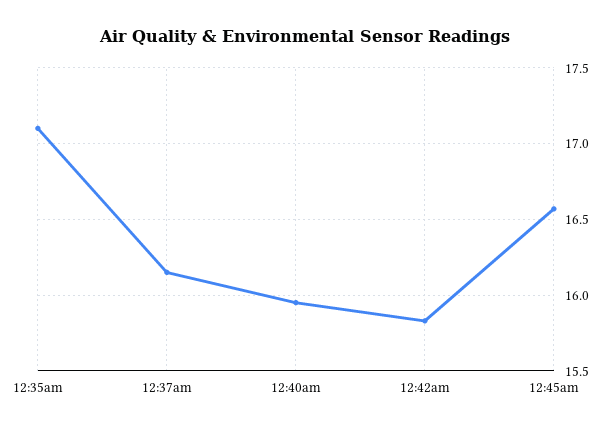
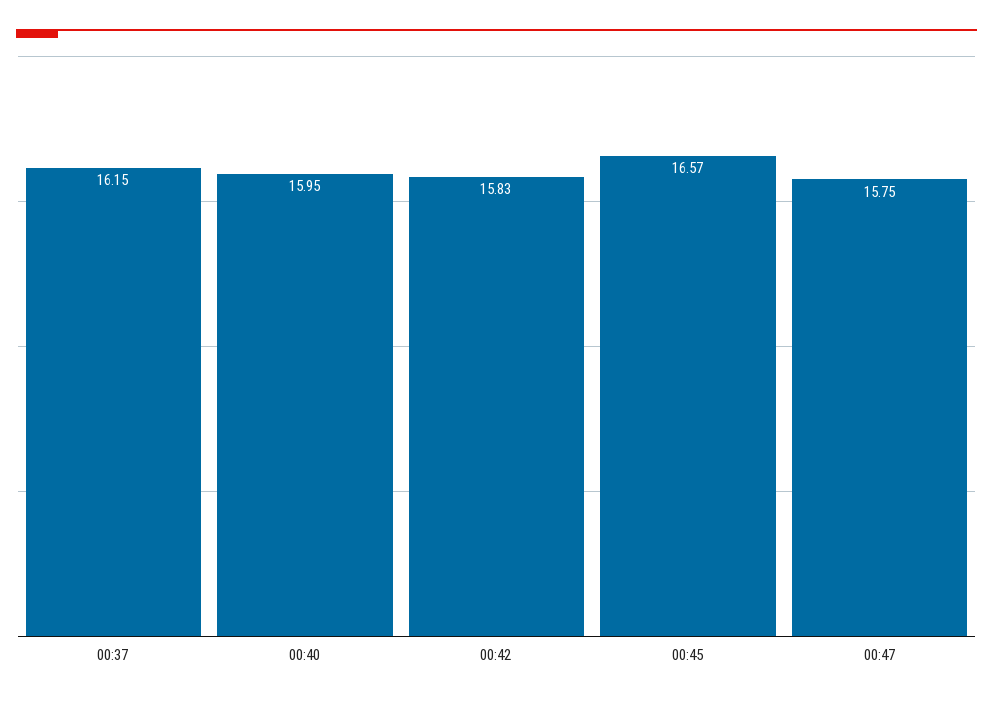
12:35am: 17.1 -> none
00:47: none -> 15.75

